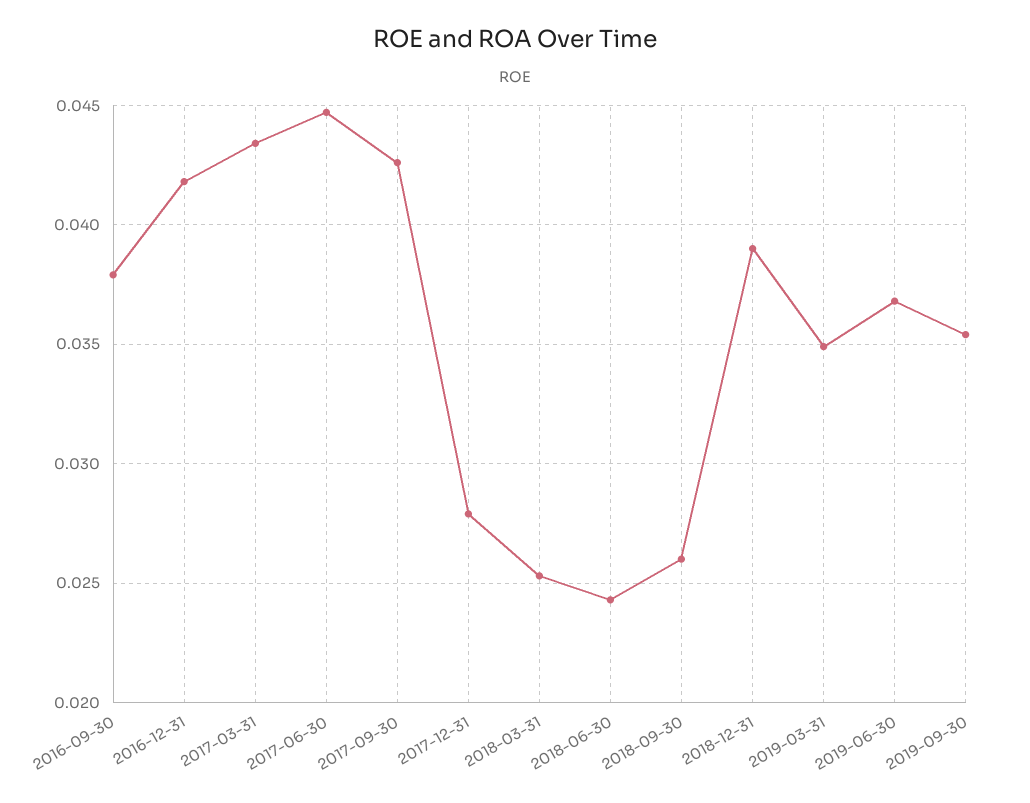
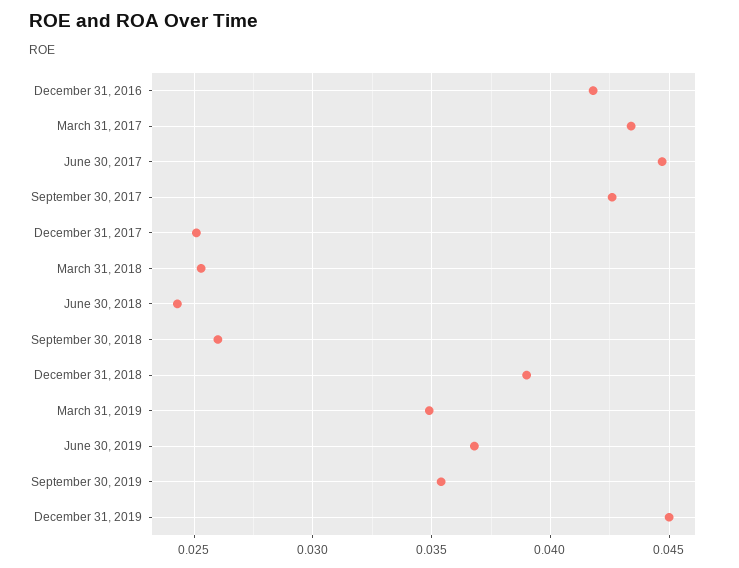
2016-09-30: 0.038 -> none
2017-12-31: 0.028 -> 0.025
December 31, 2019: none -> 0.045

